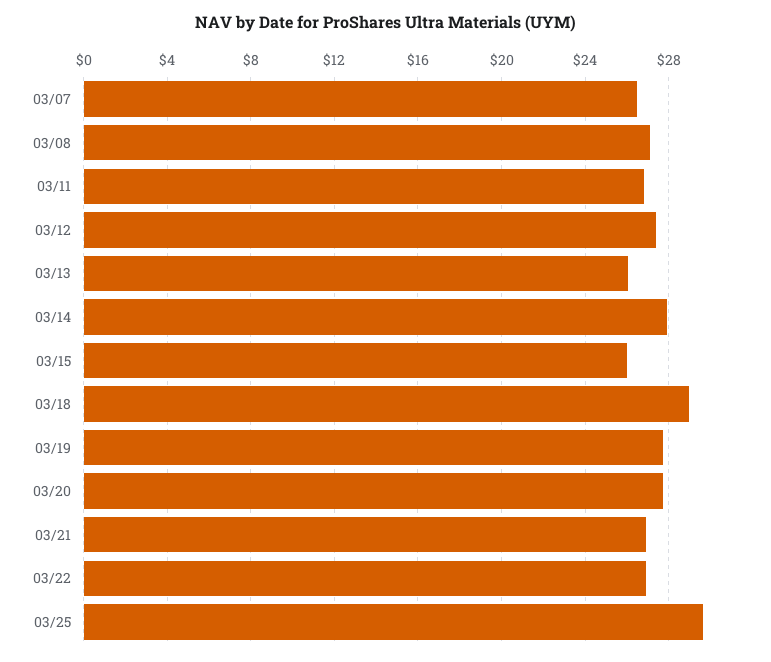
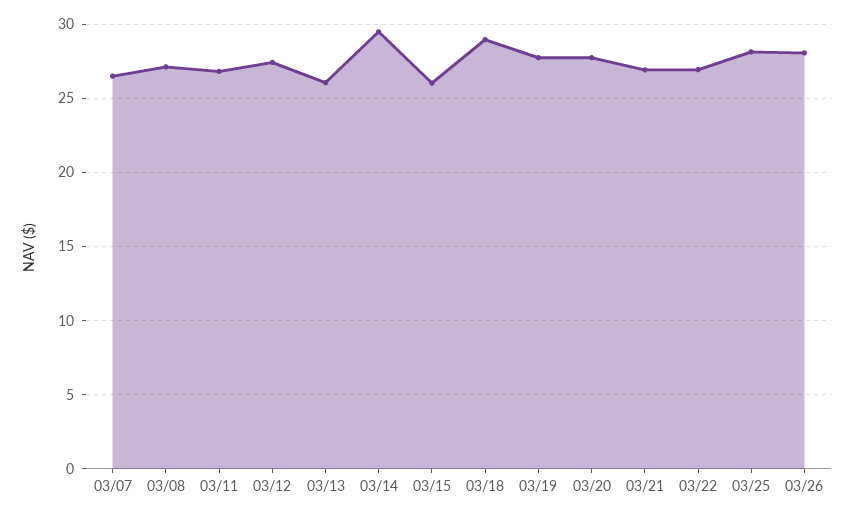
03/14: 28 -> 29.5
03/25: 29.5 -> 28
03/26: none -> 28

